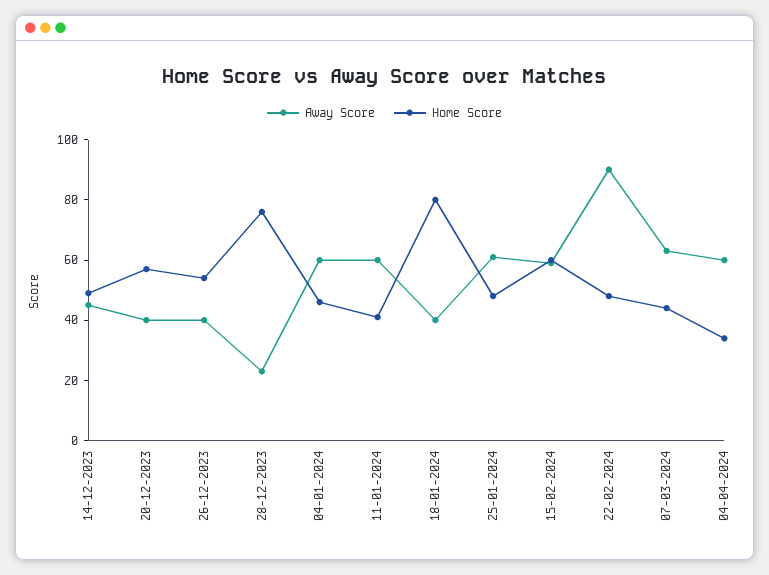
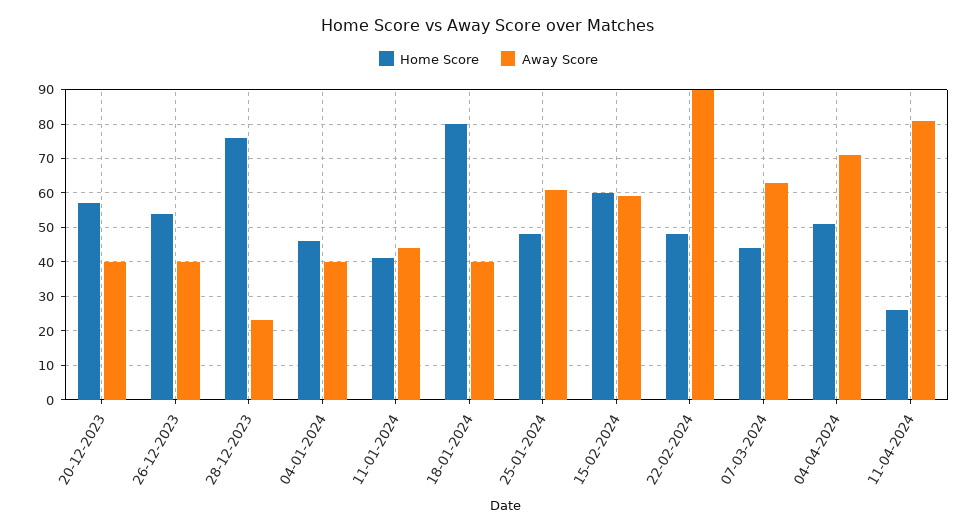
Away Score, 14-12-2023: 45 -> none
Home Score, 14-12-2023: 50 -> none
Away Score, 04-01-2024: 60 -> 40
Away Score, 11-01-2024: 60 -> 45
Away Score, 04-04-2024: 60 -> 70
Home Score, 04-04-2024: 35 -> 50
Home Score, 11-04-2024: none -> 25
Away Score, 11-04-2024: none -> 80

